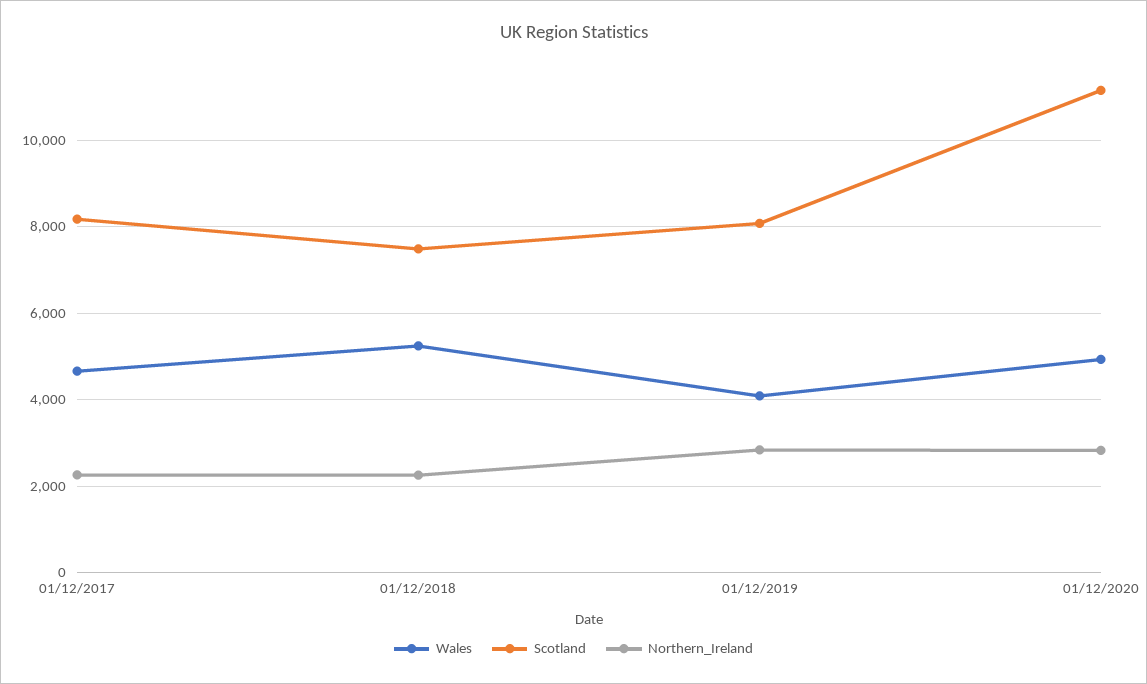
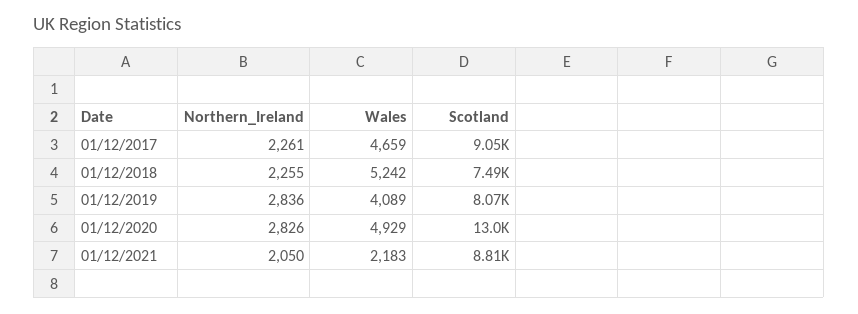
Scotland, 01/12/2017: 8200 -> 9050
Scotland, 01/12/2020: 11200 -> 13000
Northern_Ireland, 01/12/2021: none -> 2050
Wales, 01/12/2021: none -> 2183
Scotland, 01/12/2021: none -> 8810

